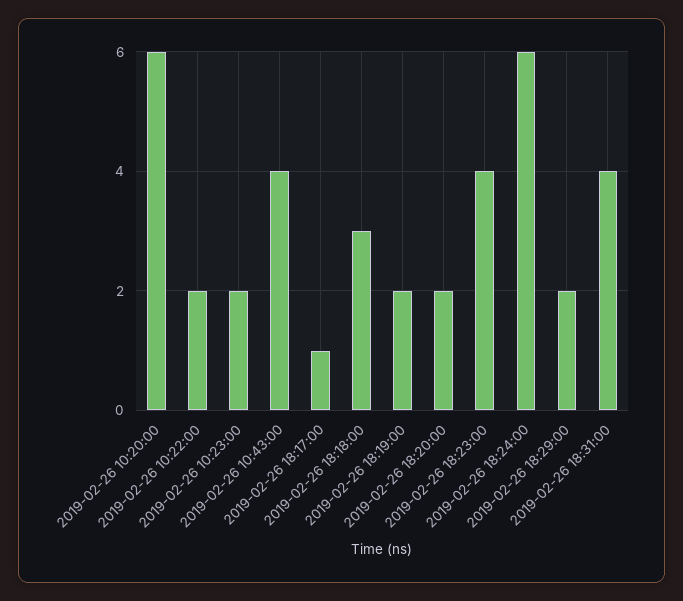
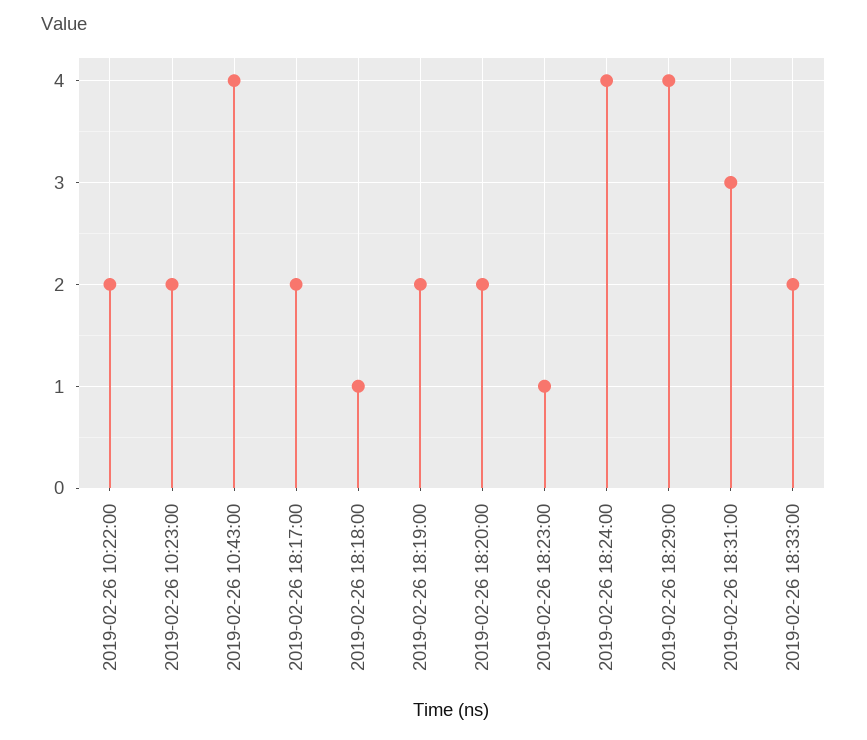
2019-02-26 10:20:00: 6 -> none
2019-02-26 18:17:00: 1 -> 2
2019-02-26 18:18:00: 3 -> 1
2019-02-26 18:23:00: 4 -> 1
2019-02-26 18:24:00: 6 -> 4
2019-02-26 18:29:00: 2 -> 4
2019-02-26 18:31:00: 4 -> 3
2019-02-26 18:33:00: none -> 2

